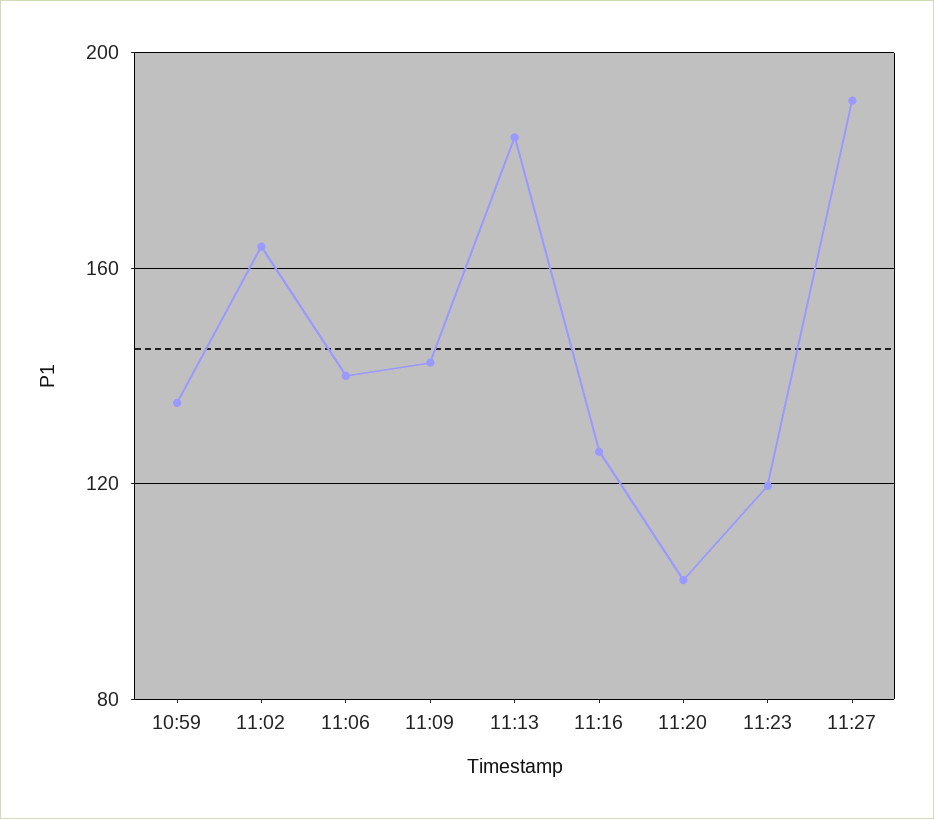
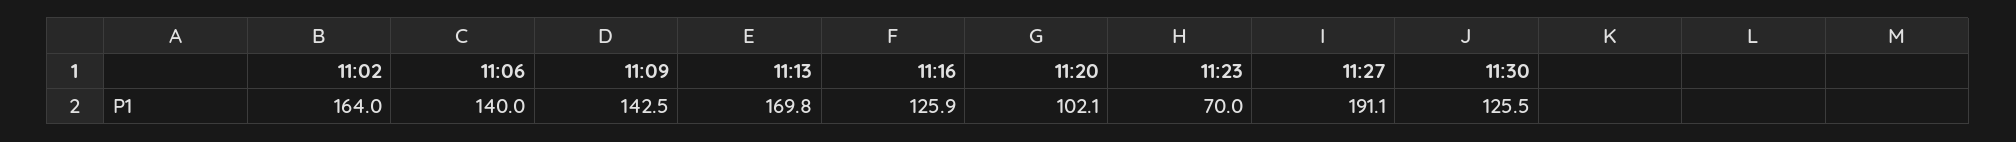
10:59: 135 -> none
11:13: 185 -> 169.8
11:23: 120 -> 70
11:30: none -> 125.5

